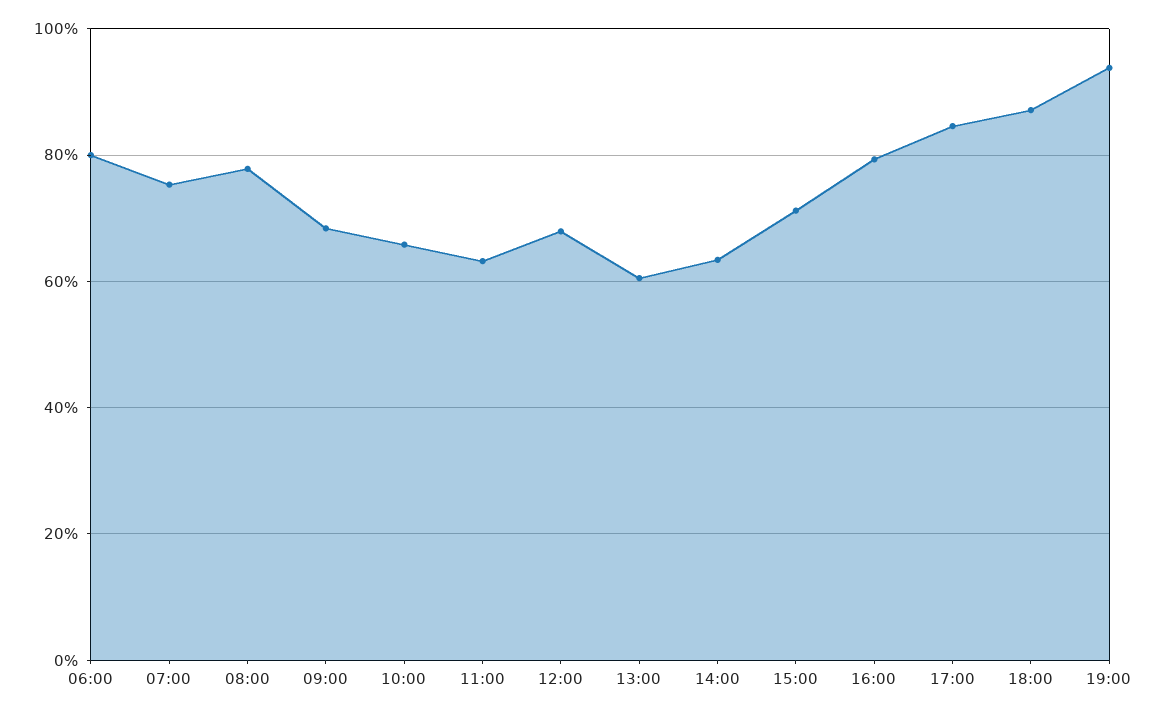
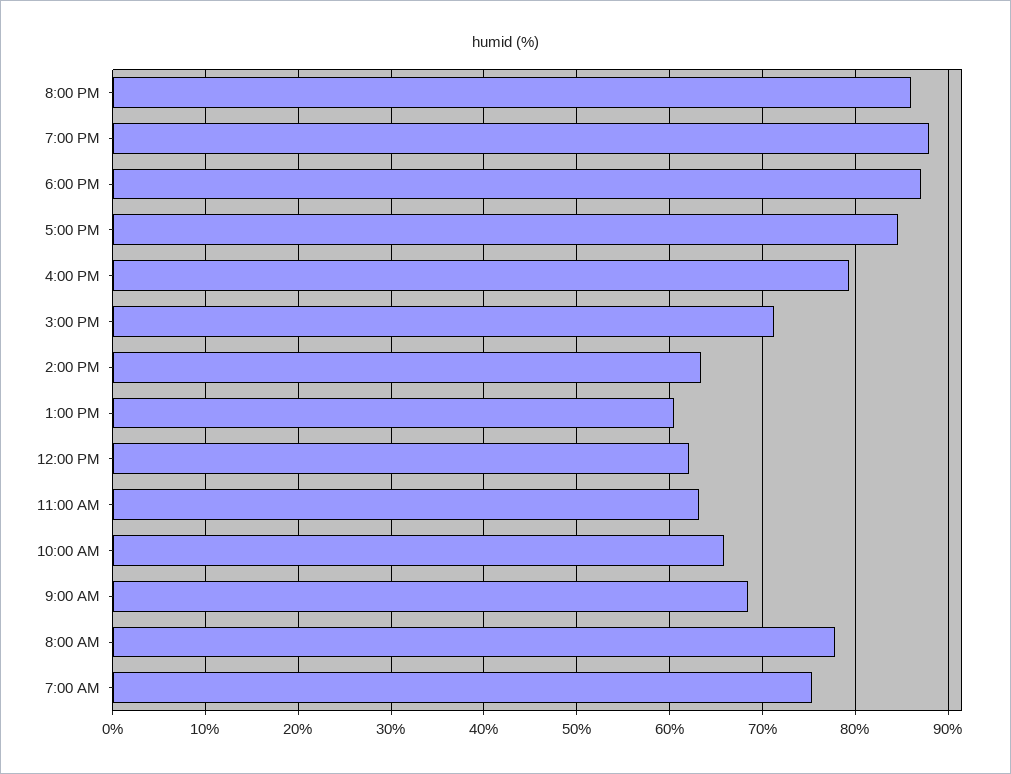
06:00: 80 -> none
12:00: 68 -> 62
19:00: 94 -> 88
8:00 PM: none -> 86

